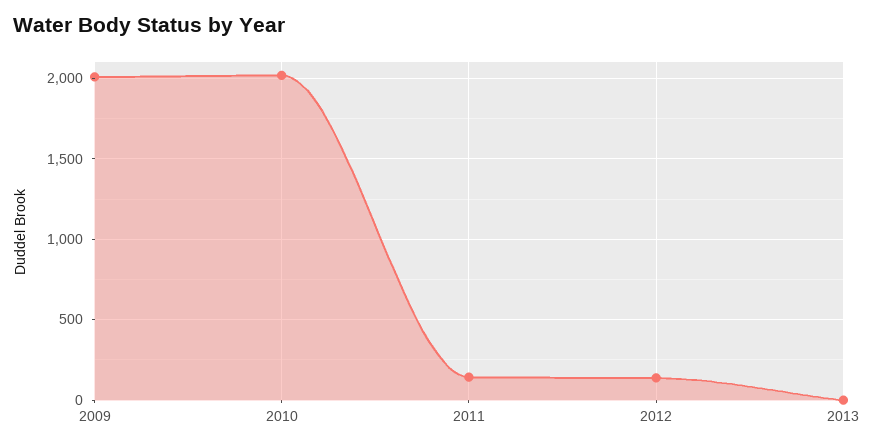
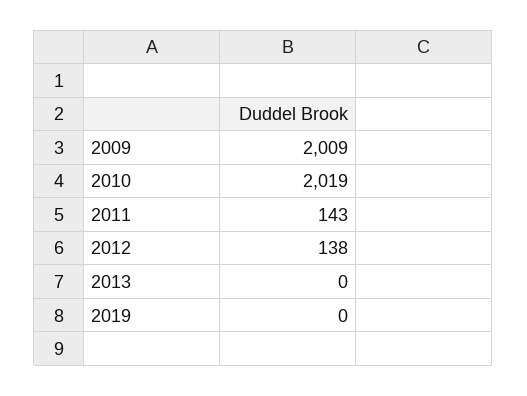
2019: none -> 0

